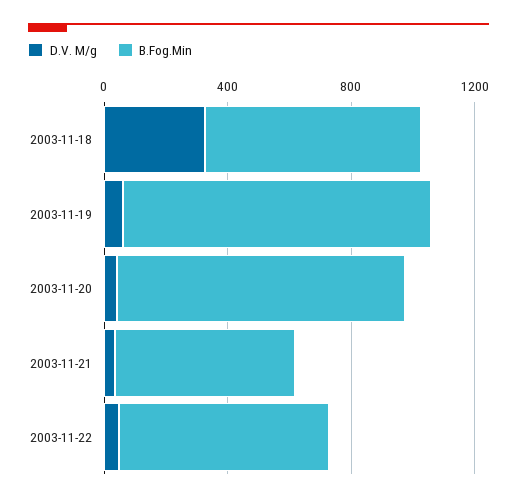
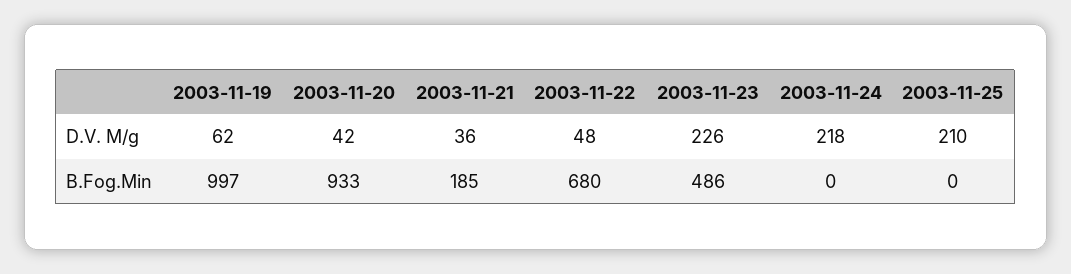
D.V. M/g, 2003-11-18: 300 -> none
B.Fog.Min, 2003-11-18: 700 -> none
B.Fog.Min, 2003-11-21: 600 -> 185
D.V. M/g, 2003-11-23: none -> 226
D.V. M/g, 2003-11-24: none -> 218
D.V. M/g, 2003-11-25: none -> 210
B.Fog.Min, 2003-11-23: none -> 486
B.Fog.Min, 2003-11-24: none -> 0
B.Fog.Min, 2003-11-25: none -> 0

